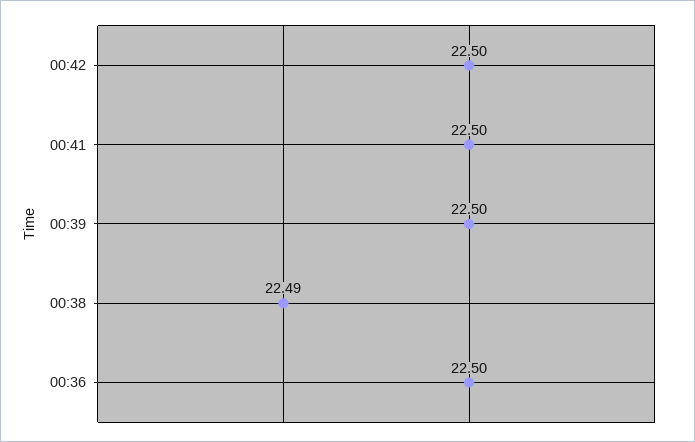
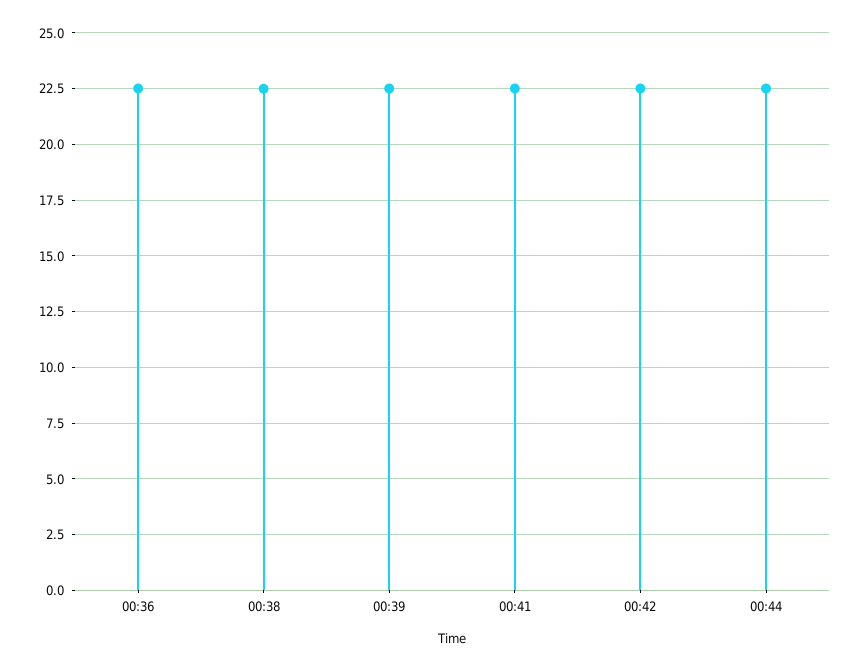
00:44: none -> 22.5

